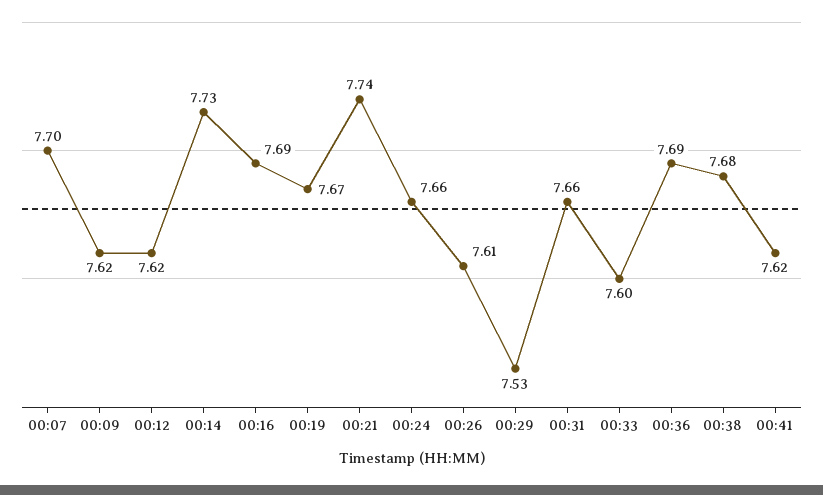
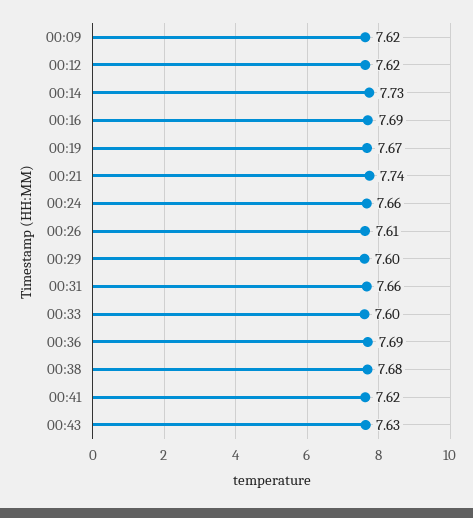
00:07: 7.7 -> none
00:29: 7.53 -> 7.6
00:43: none -> 7.63

